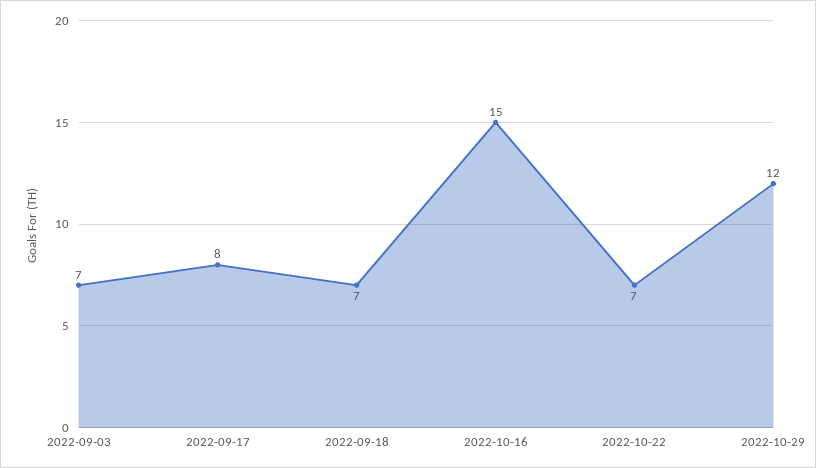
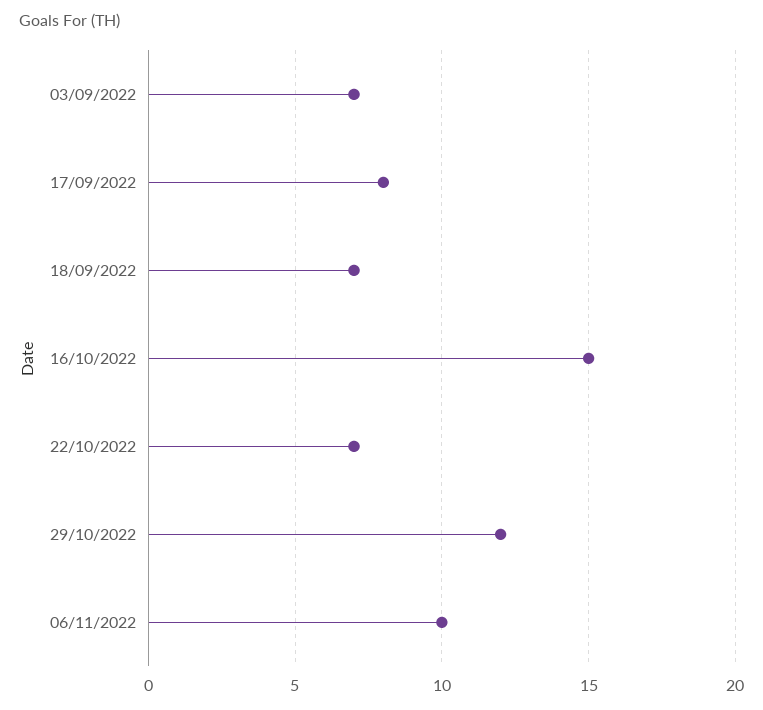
06/11/2022: none -> 10

